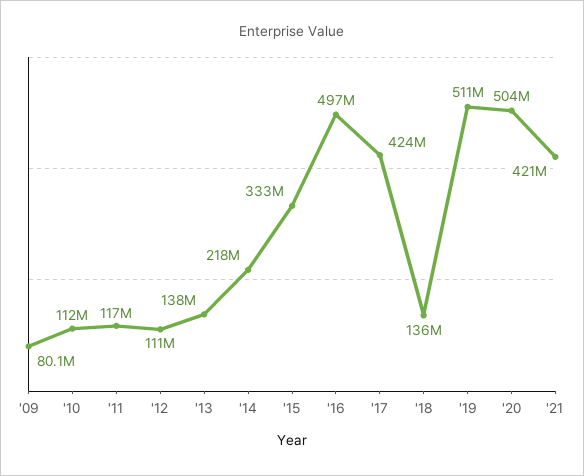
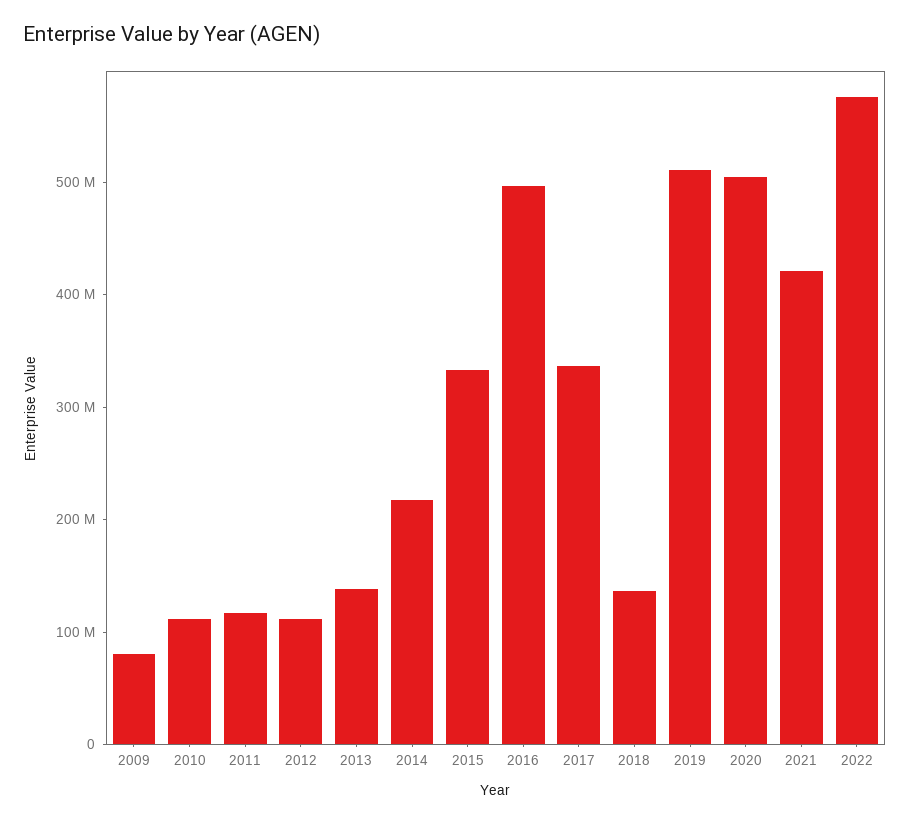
'17: 424000000 -> 340000000
2022: none -> 580000000

